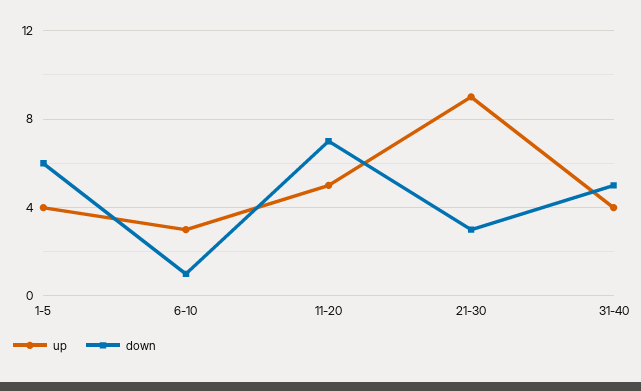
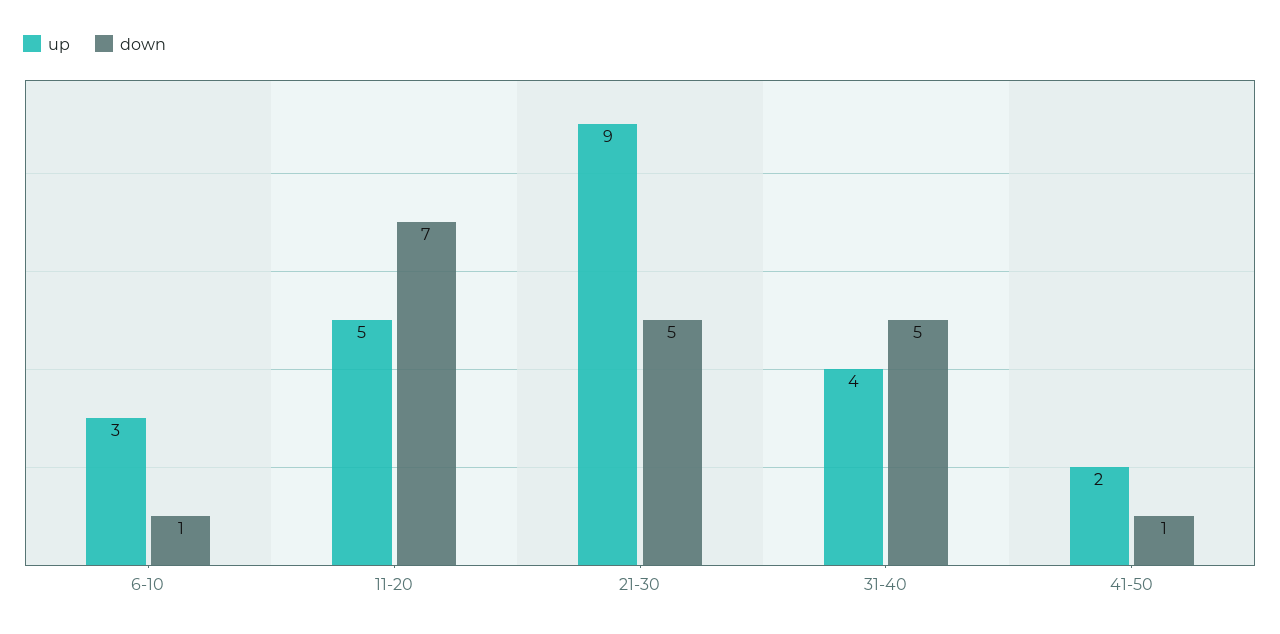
up, 1-5: 4 -> none
down, 1-5: 6 -> none
down, 21-30: 3 -> 5
up, 41-50: none -> 2
down, 41-50: none -> 1

